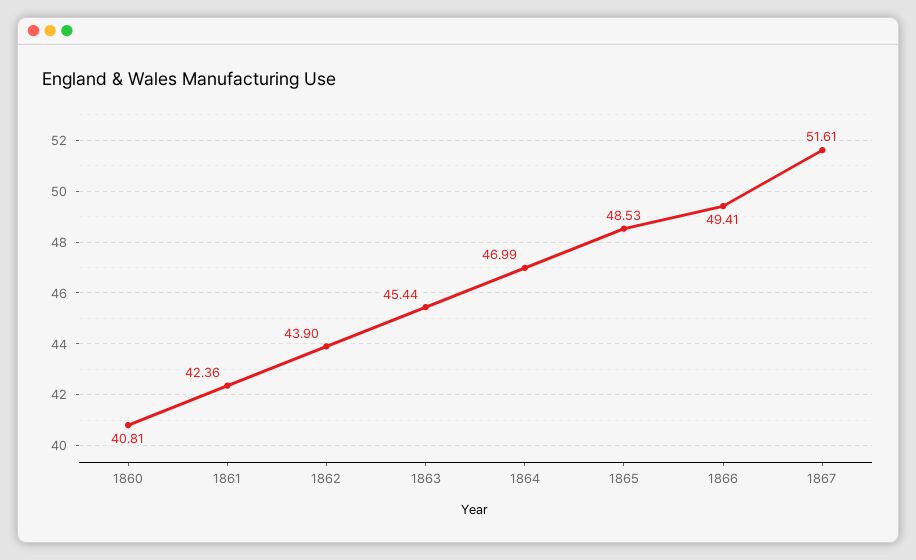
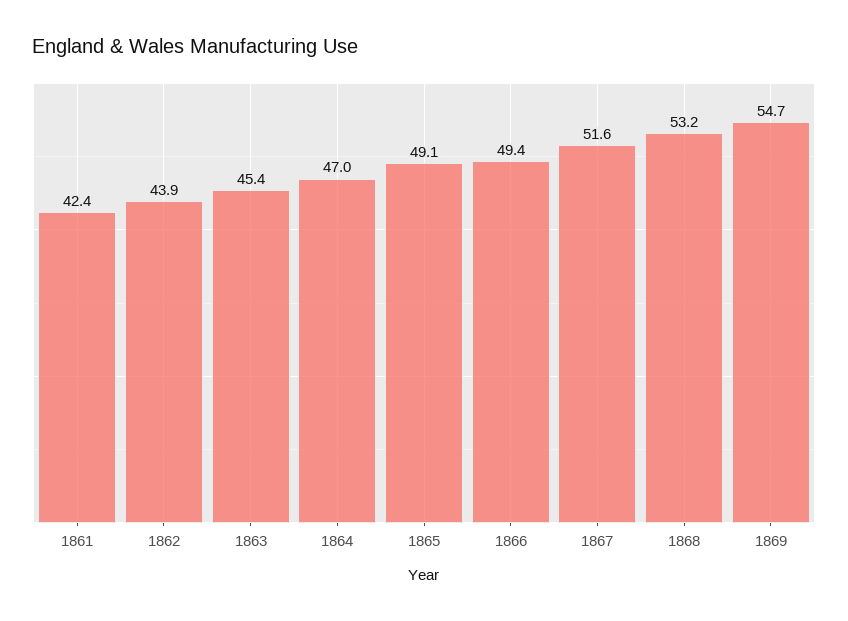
1860: 40.81 -> none
1865: 48.53 -> 49.1
1868: none -> 53.2
1869: none -> 54.7

